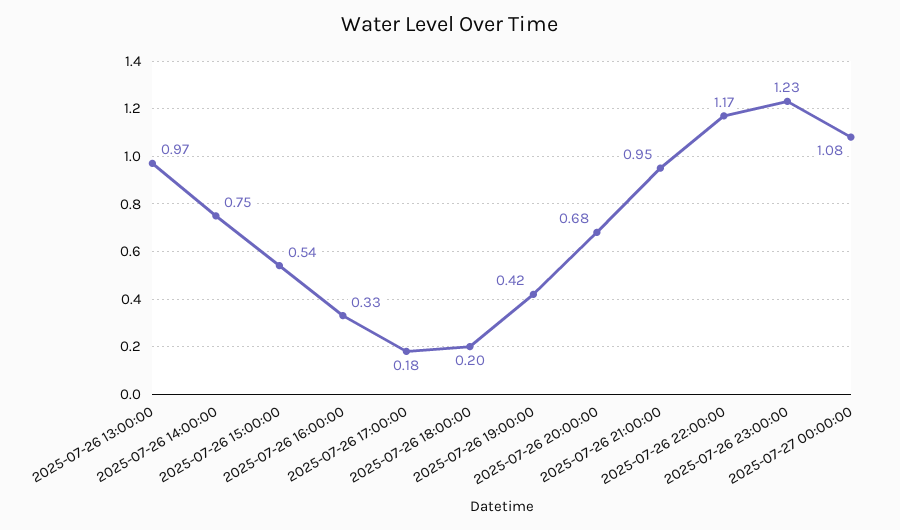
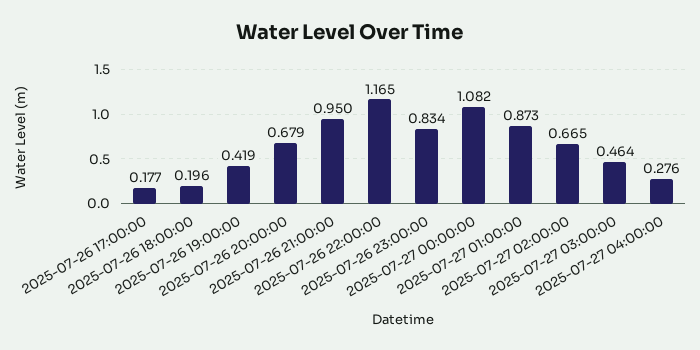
2025-07-26 13:00:00: 0.97 -> none
2025-07-26 14:00:00: 0.75 -> none
2025-07-26 15:00:00: 0.54 -> none
2025-07-26 16:00:00: 0.33 -> none
2025-07-26 23:00:00: 1.23 -> 0.834
2025-07-27 01:00:00: none -> 0.873
2025-07-27 02:00:00: none -> 0.665
2025-07-27 03:00:00: none -> 0.464
2025-07-27 04:00:00: none -> 0.276

